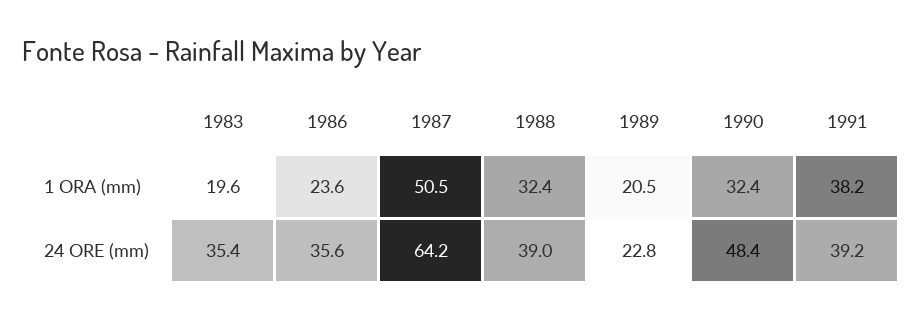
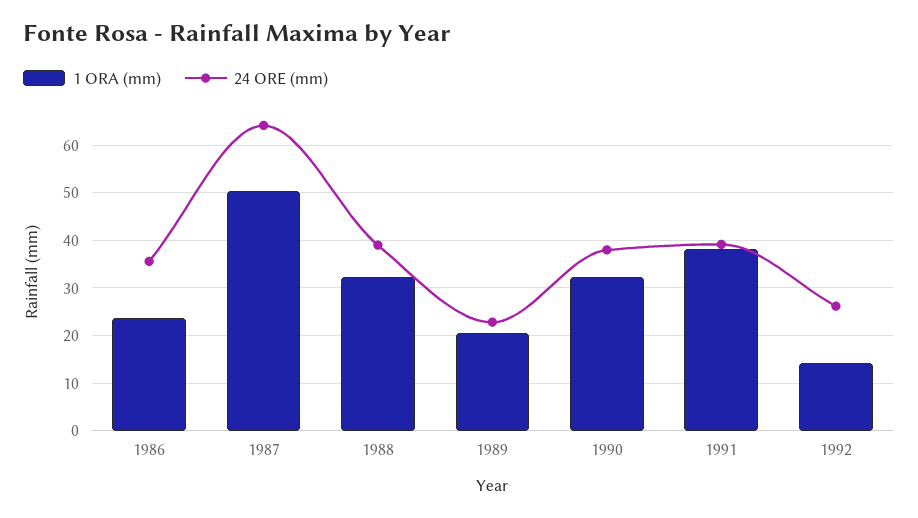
1 ORA (mm), 1983: 19.6 -> none
24 ORE (mm), 1983: 35.4 -> none
24 ORE (mm), 1990: 48.4 -> 38
1 ORA (mm), 1992: none -> 14
24 ORE (mm), 1992: none -> 26

